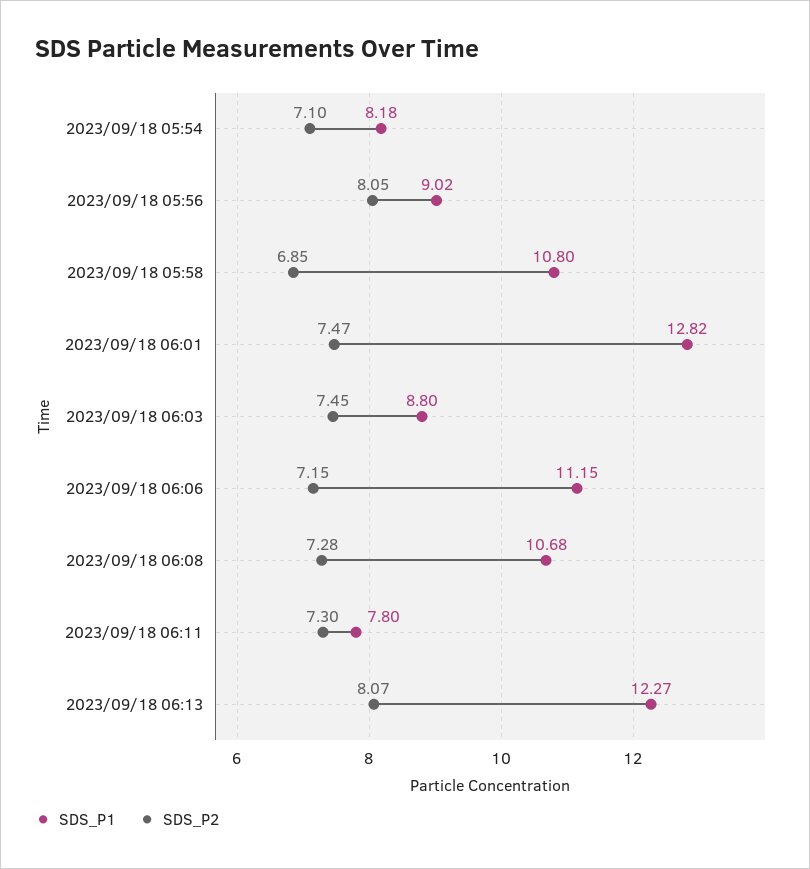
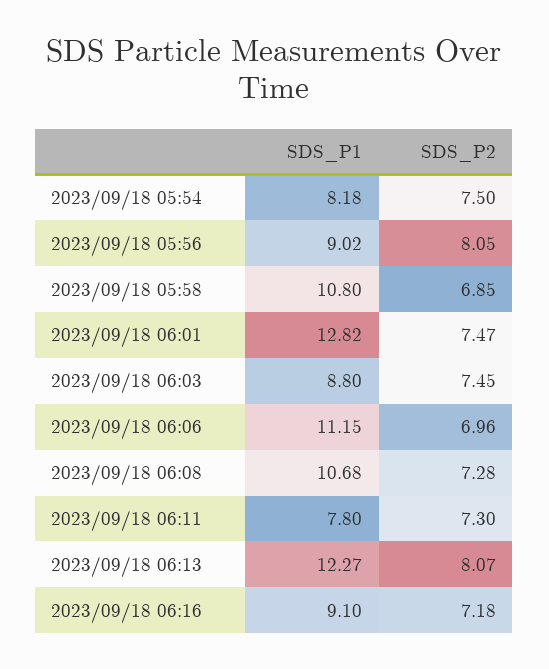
SDS_P2, 2023/09/18 05:54: 7.1 -> 7.5
SDS_P2, 2023/09/18 06:06: 7.15 -> 6.96
SDS_P1, 2023/09/18 06:16: none -> 9.1
SDS_P2, 2023/09/18 06:16: none -> 7.18

